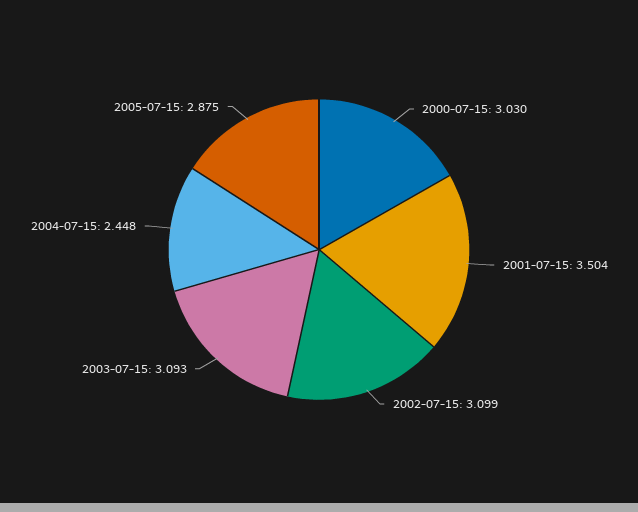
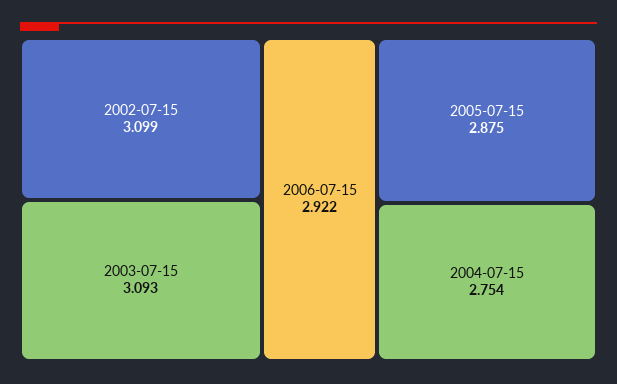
2000-07-15: 3.03 -> none
2001-07-15: 3.504 -> none
2004-07-15: 2.448 -> 2.754
2006-07-15: none -> 2.922

